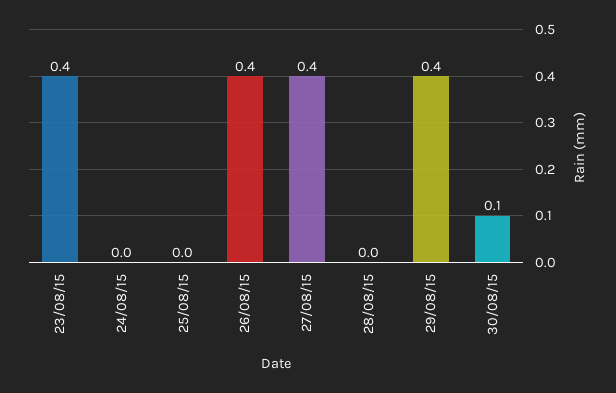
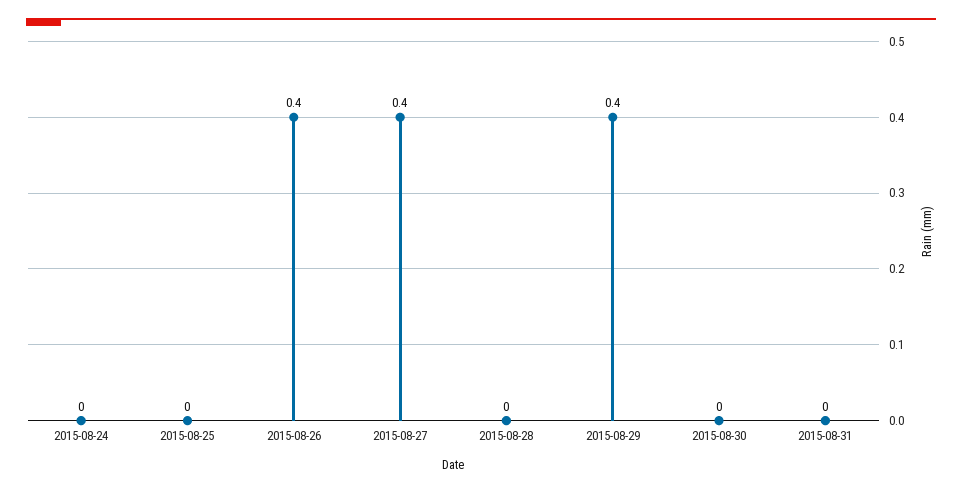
23/08/15: 0.4 -> none
30/08/15: 0.1 -> 0
2015-08-31: none -> 0

